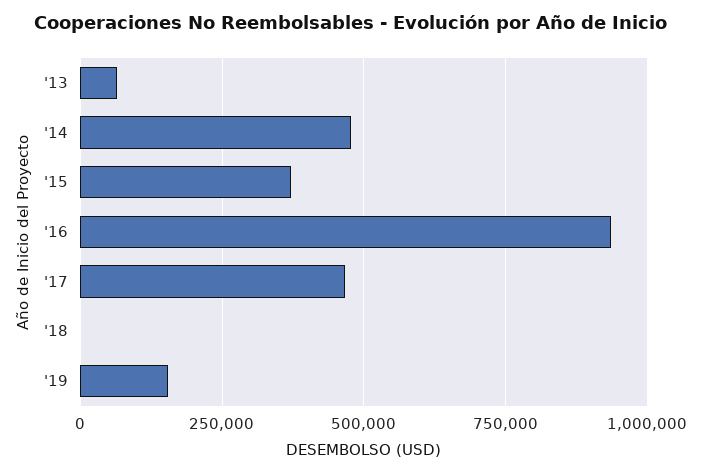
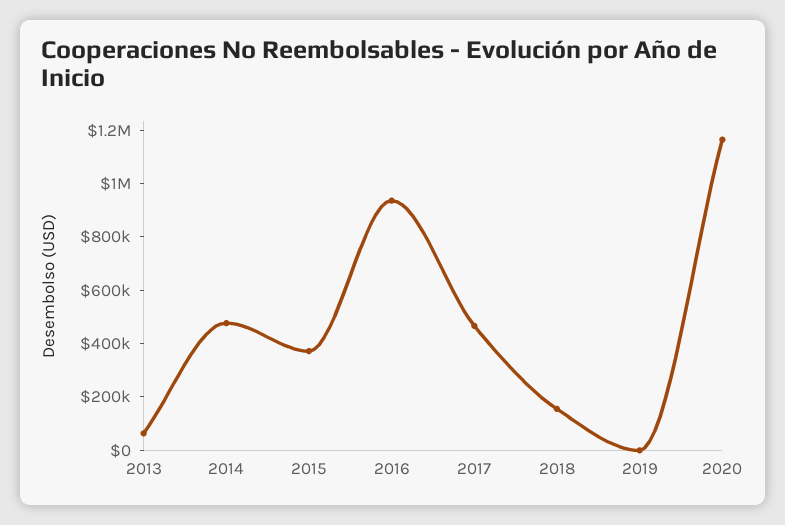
'18: 0 -> 150000
'19: 150000 -> 0
2020: none -> 1150000

